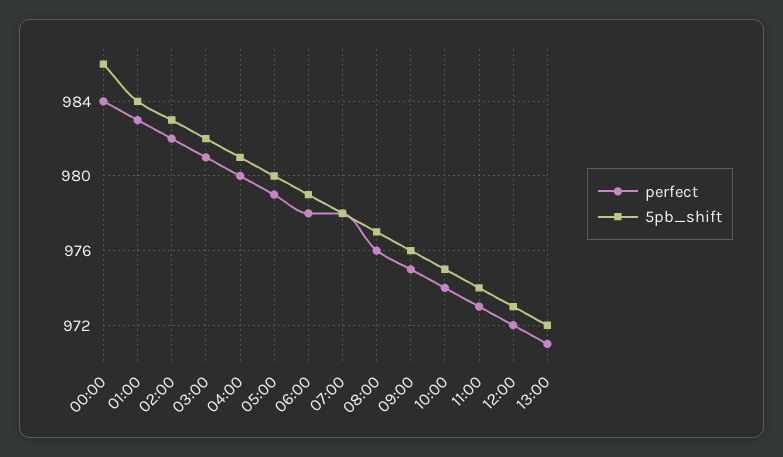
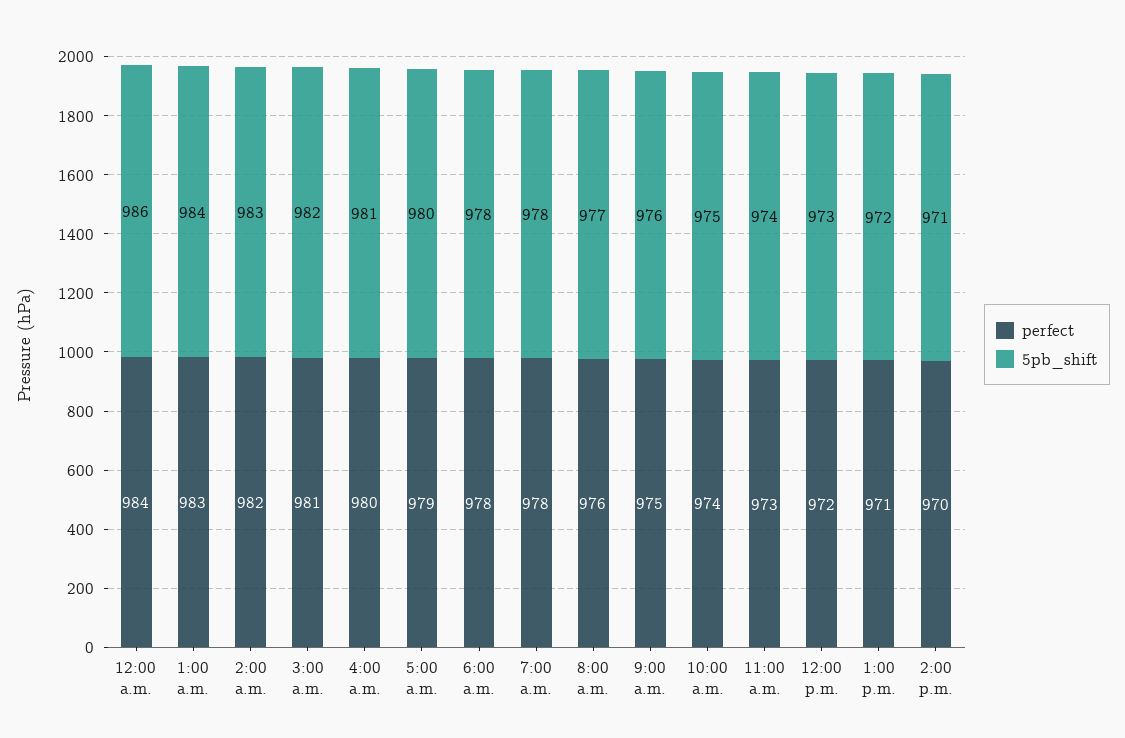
5pb_shift, 06:00: 979 -> 978
perfect, 2:00 p.m.: none -> 970
5pb_shift, 2:00 p.m.: none -> 971

